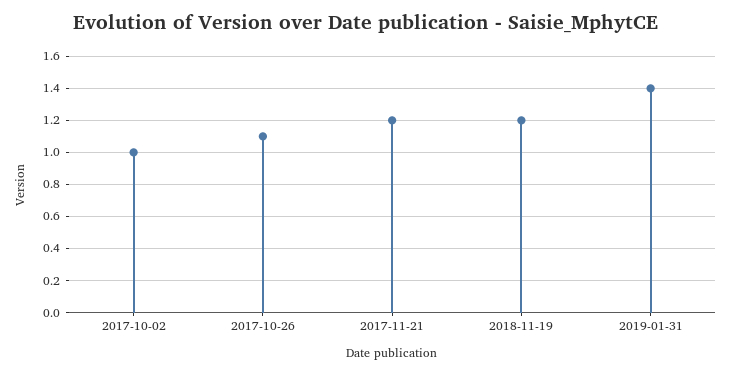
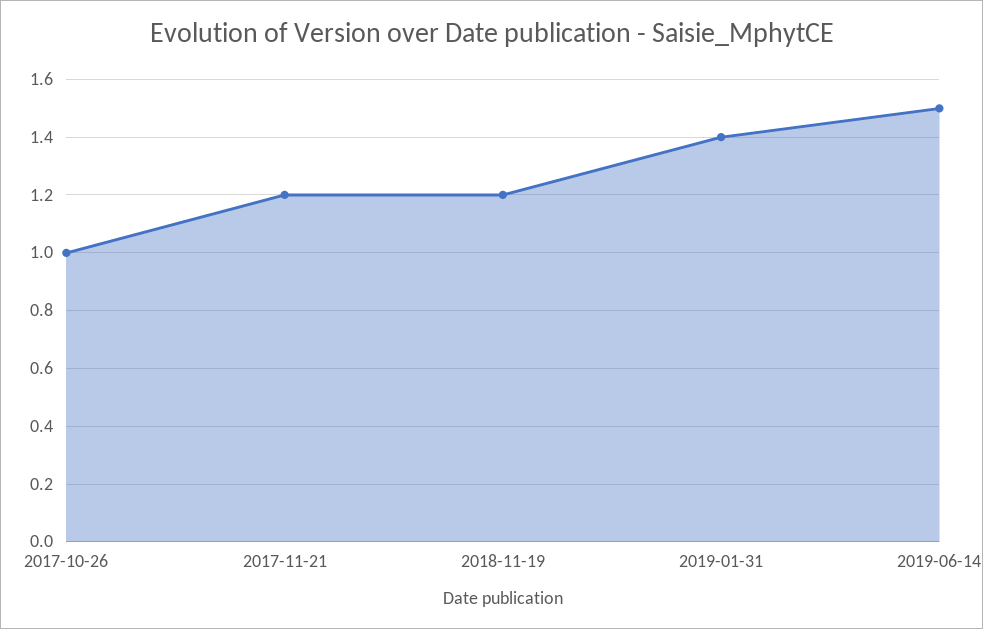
2017-10-02: 1 -> none
2017-10-26: 1.1 -> 1
2019-06-14: none -> 1.5

